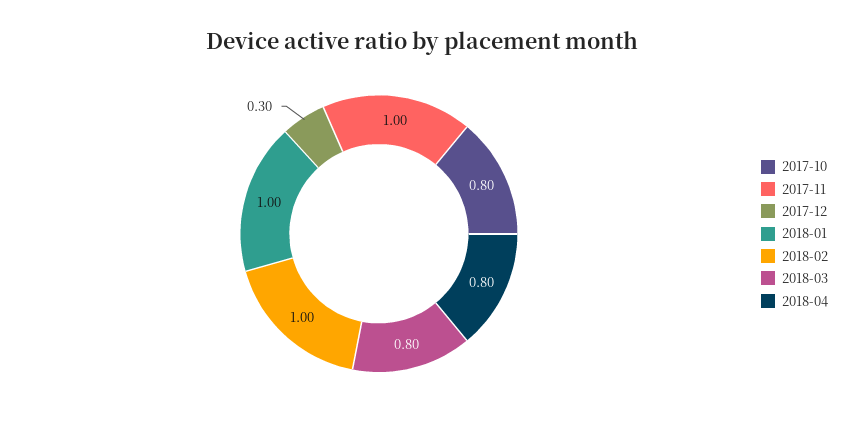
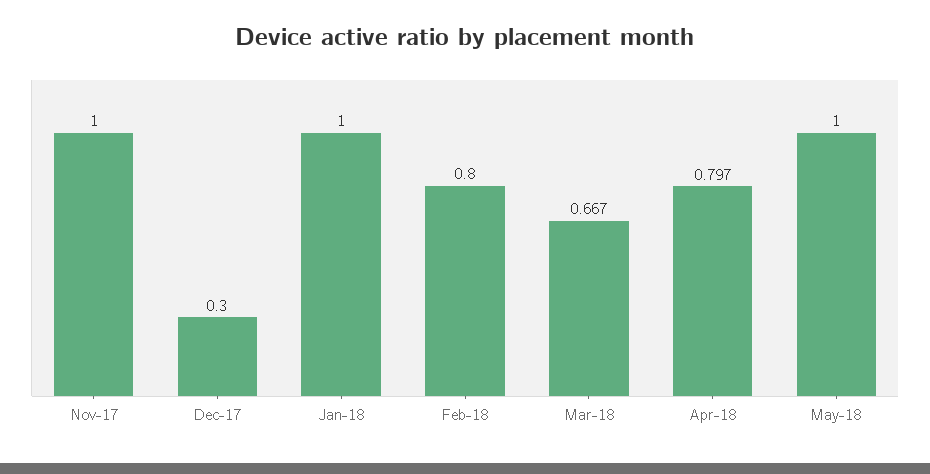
2017-10: 0.8 -> none
2018-02: 1 -> 0.8
2018-03: 0.8 -> 0.667
May-18: none -> 1

